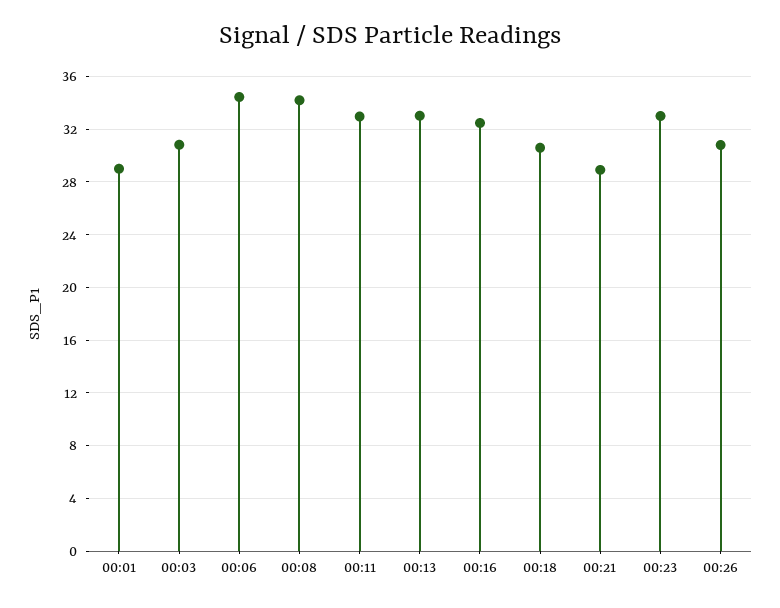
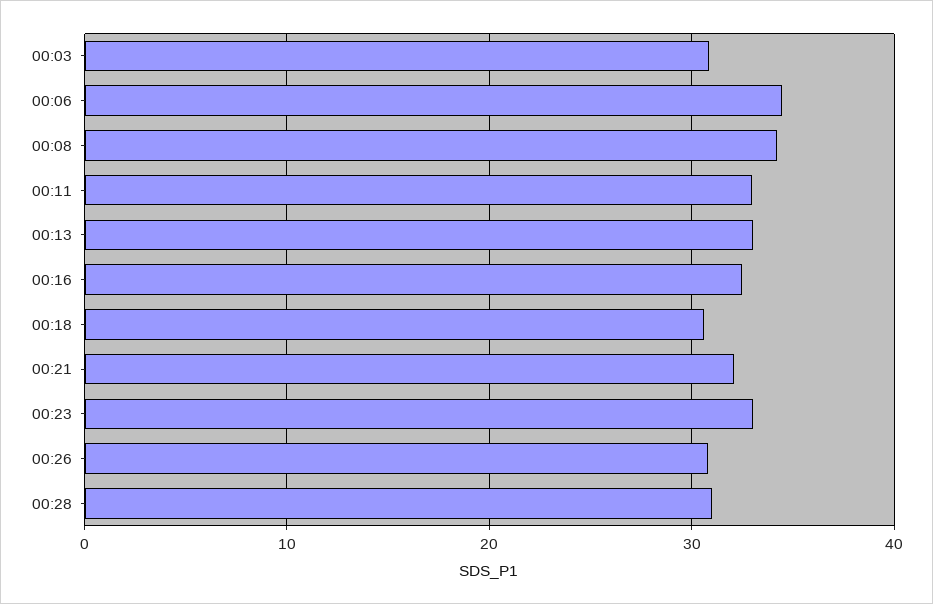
00:01: 29 -> none
00:21: 29 -> 32
00:28: none -> 31

